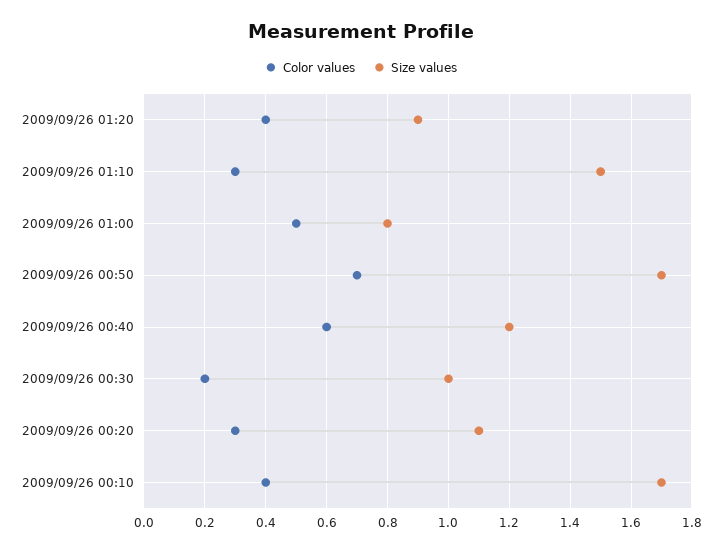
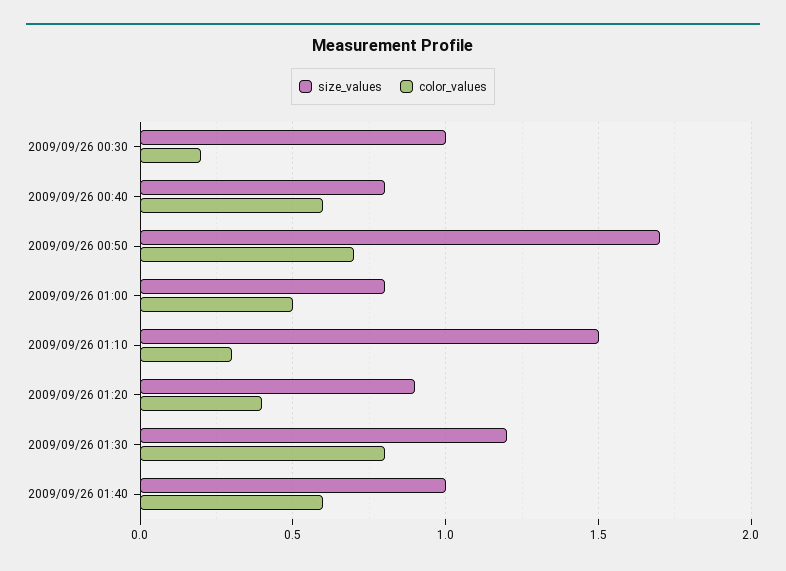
Size values, 2009/09/26 00:40: 1.2 -> 0.8
Color values, 2009/09/26 00:20: 0.3 -> none
Size values, 2009/09/26 00:20: 1.1 -> none
Color values, 2009/09/26 00:10: 0.4 -> none
Size values, 2009/09/26 00:10: 1.7 -> none
Size values, 2009/09/26 01:30: none -> 1.2
Color values, 2009/09/26 01:30: none -> 0.8
Size values, 2009/09/26 01:40: none -> 1
Color values, 2009/09/26 01:40: none -> 0.6

